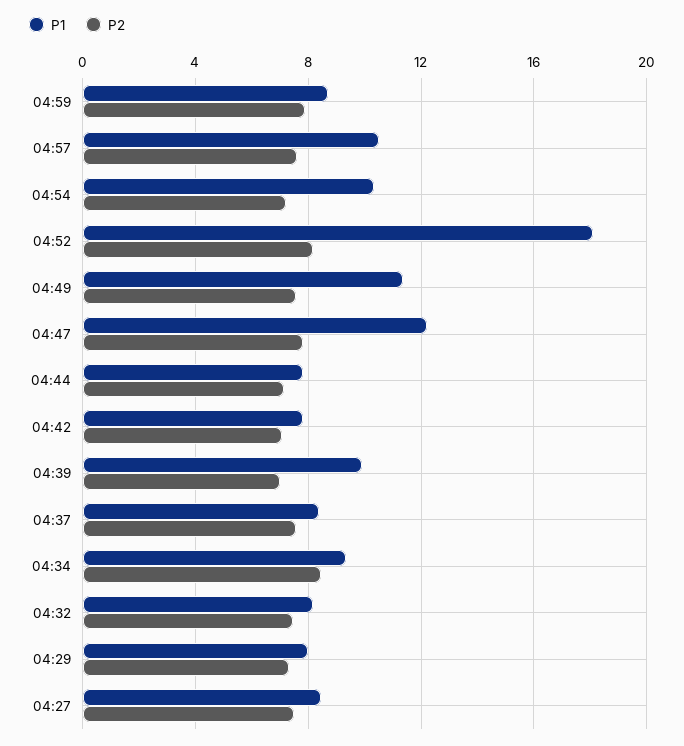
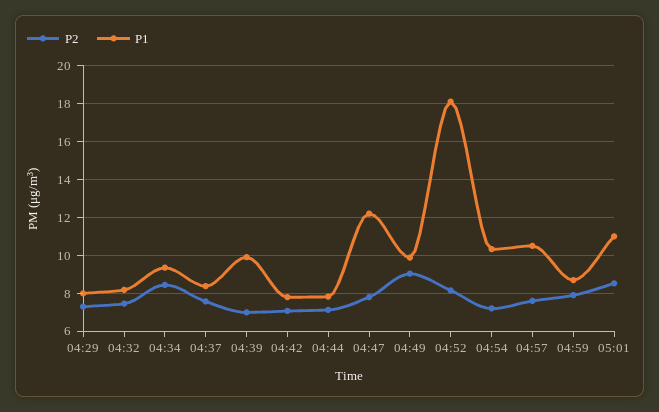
P1, 04:49: 11.5 -> 10
P2, 04:49: 7.5 -> 9
P1, 04:27: 8.5 -> none
P2, 04:27: 7.5 -> none
P2, 05:01: none -> 8.5
P1, 05:01: none -> 11

